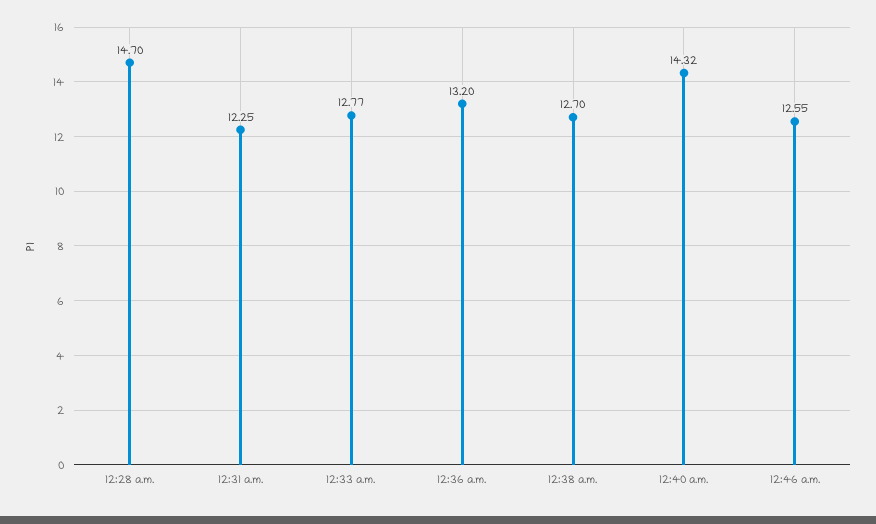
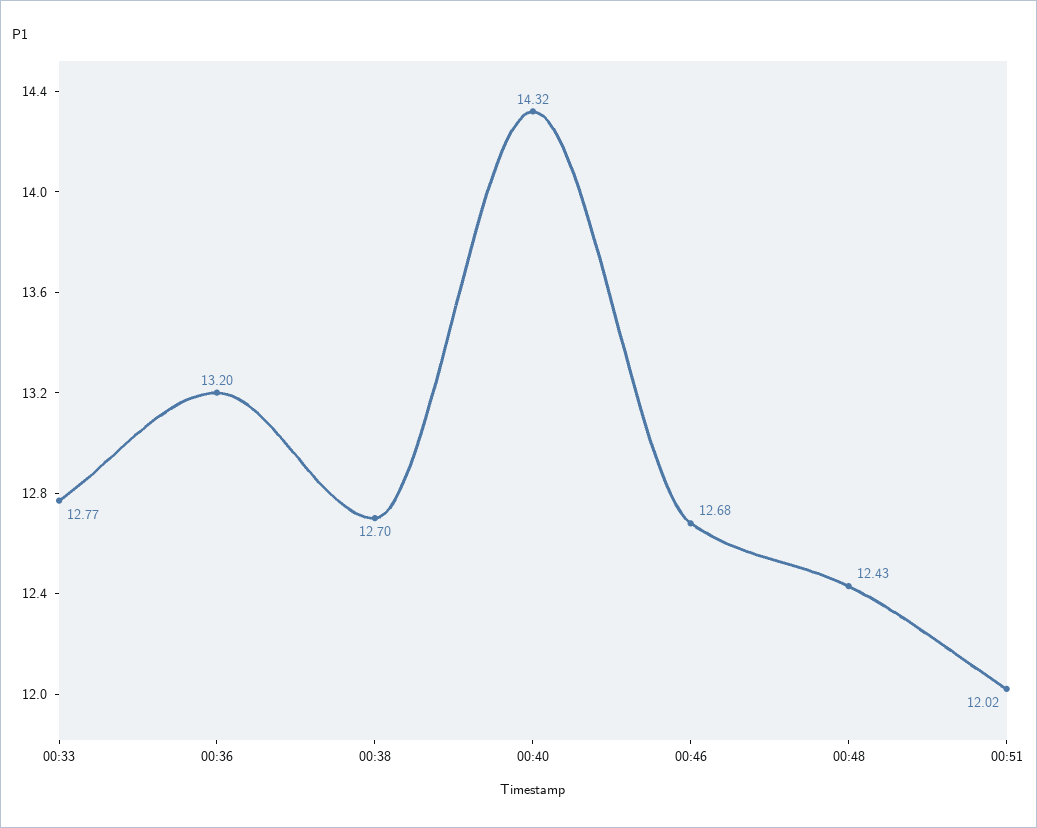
12:28 a.m.: 14.7 -> none
12:31 a.m.: 12.25 -> none
12:46 a.m.: 12.55 -> 12.68
00:48: none -> 12.43
00:51: none -> 12.02

